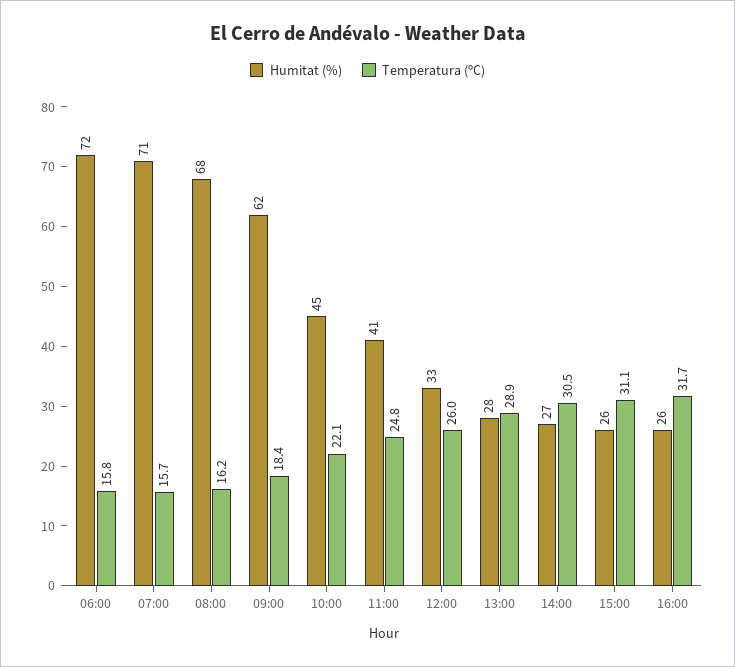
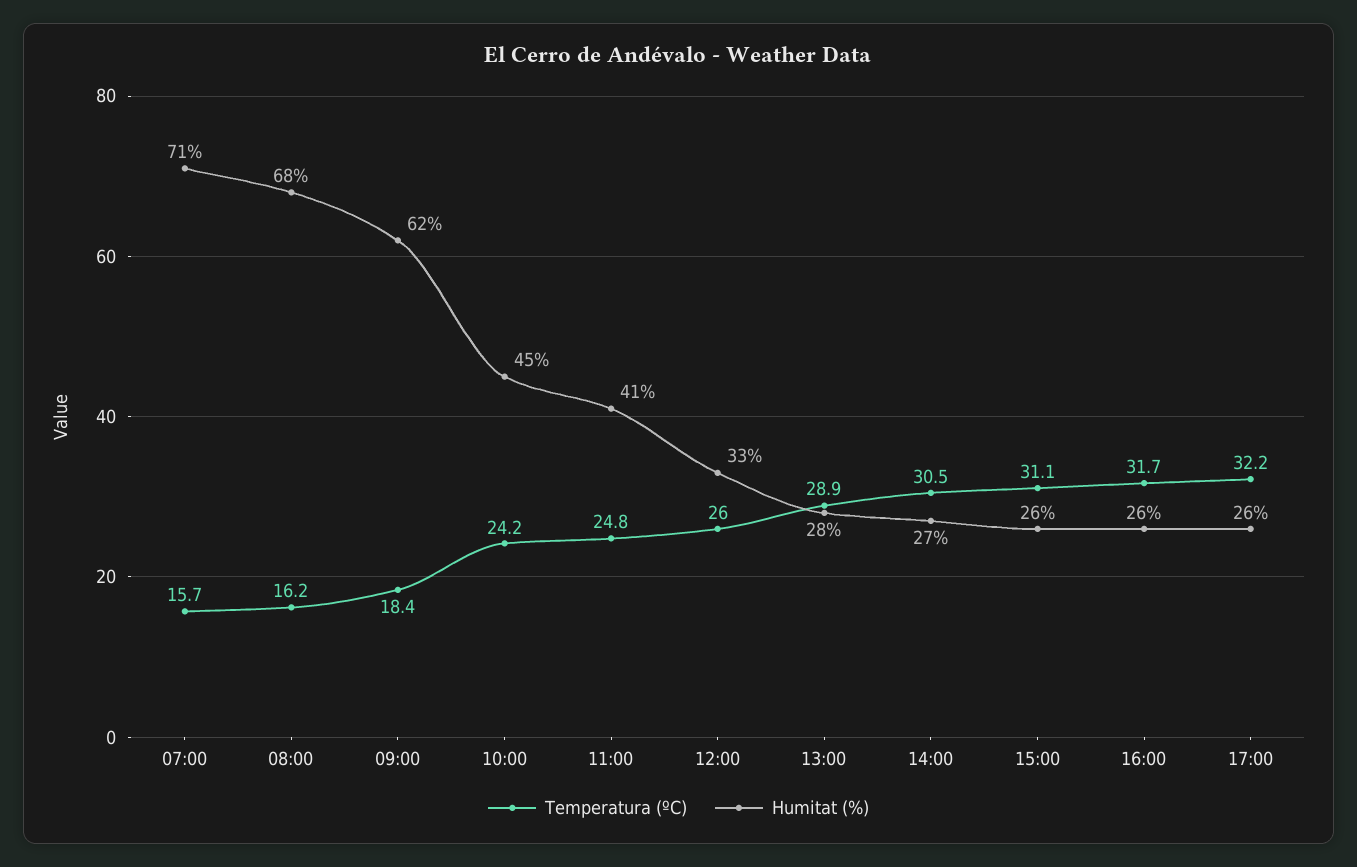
Humitat (%), 06:00: 72 -> none
Temperatura (ºC), 06:00: 15.8 -> none
Temperatura (ºC), 10:00: 22.1 -> 24.2
Temperatura (ºC), 17:00: none -> 32.2
Humitat (%), 17:00: none -> 26

